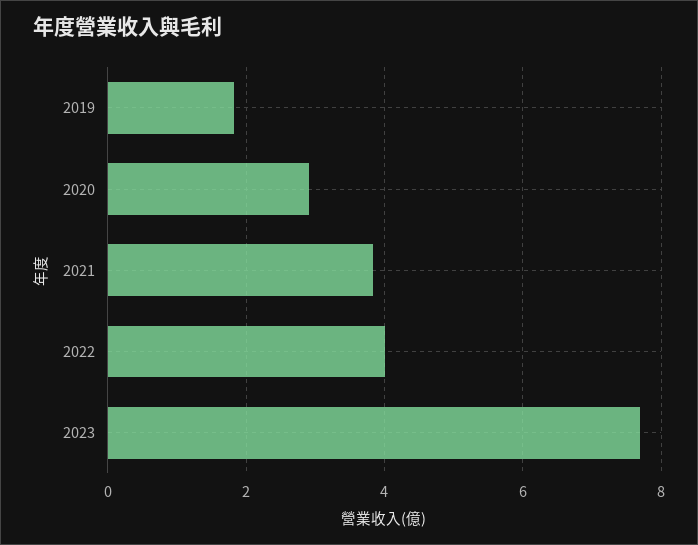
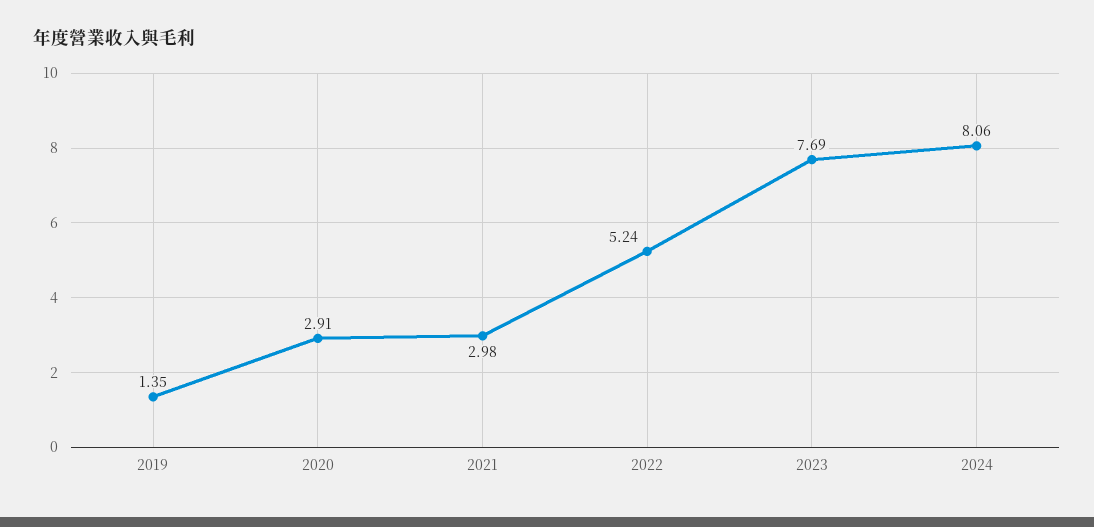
2019: 1.8 -> 1.35
2021: 3.8 -> 2.98
2022: 4 -> 5.24
2024: none -> 8.06

